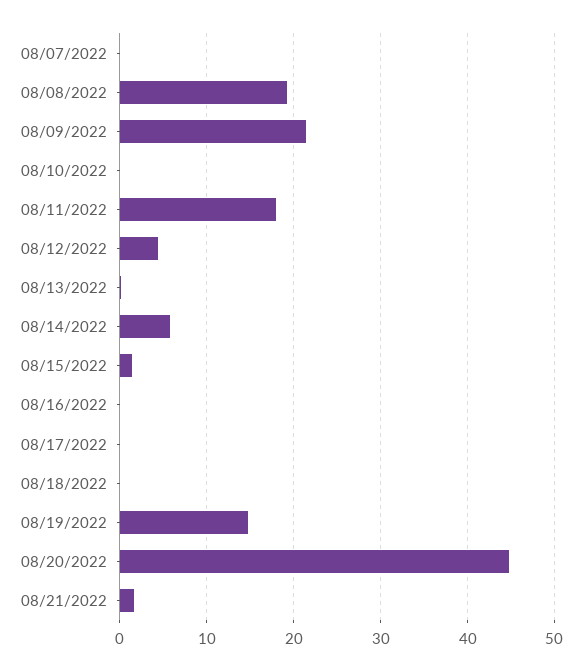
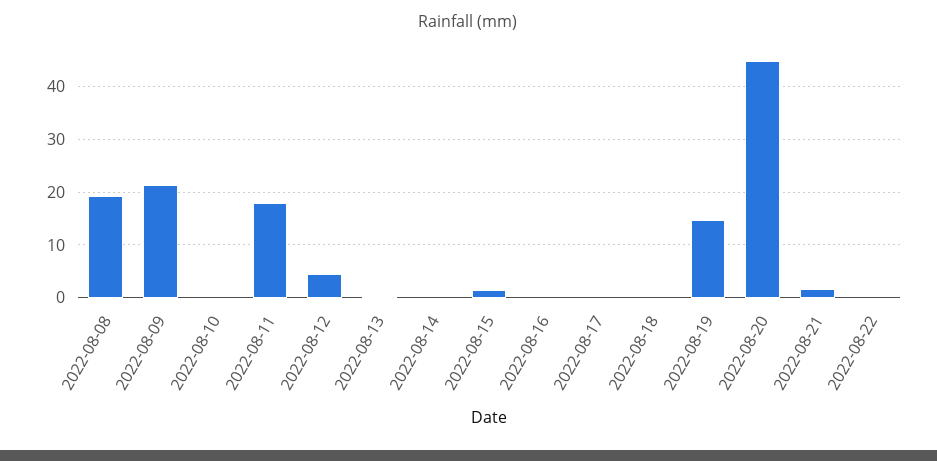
08/07/2022: 0 -> none
08/14/2022: 6 -> 0
2022-08-22: none -> 0

